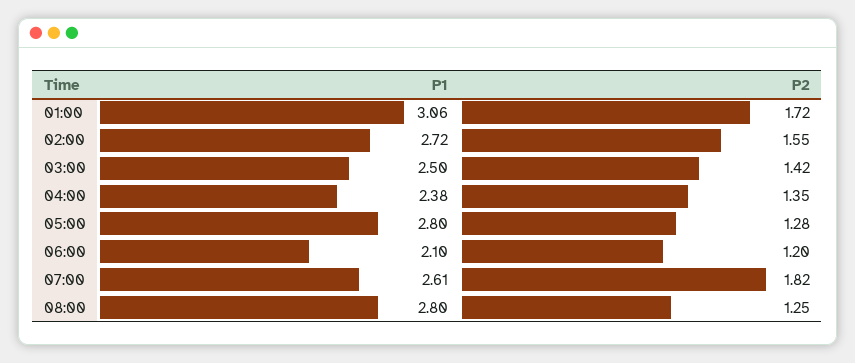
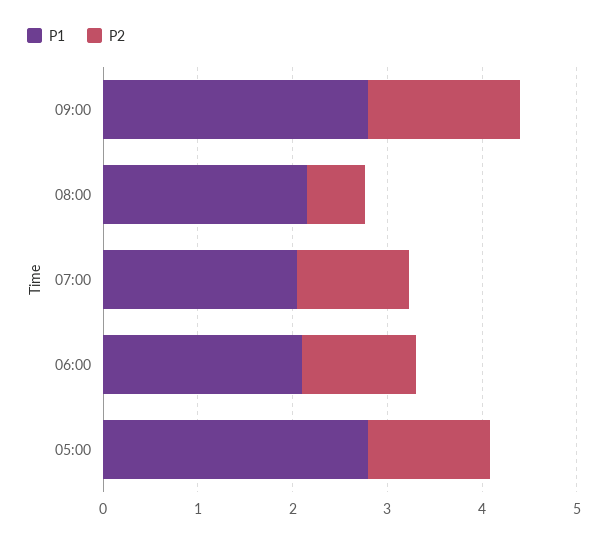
P1, 01:00: 3.06 -> none
P2, 01:00: 1.72 -> none
P1, 02:00: 2.72 -> none
P2, 02:00: 1.55 -> none
P1, 03:00: 2.5 -> none
P2, 03:00: 1.42 -> none
P1, 04:00: 2.38 -> none
P2, 04:00: 1.35 -> none
P1, 07:00: 2.61 -> 2
P2, 07:00: 1.82 -> 1.2
P1, 08:00: 2.8 -> 2.2
P2, 08:00: 1.25 -> 0.6
P1, 09:00: none -> 2.8
P2, 09:00: none -> 1.6

